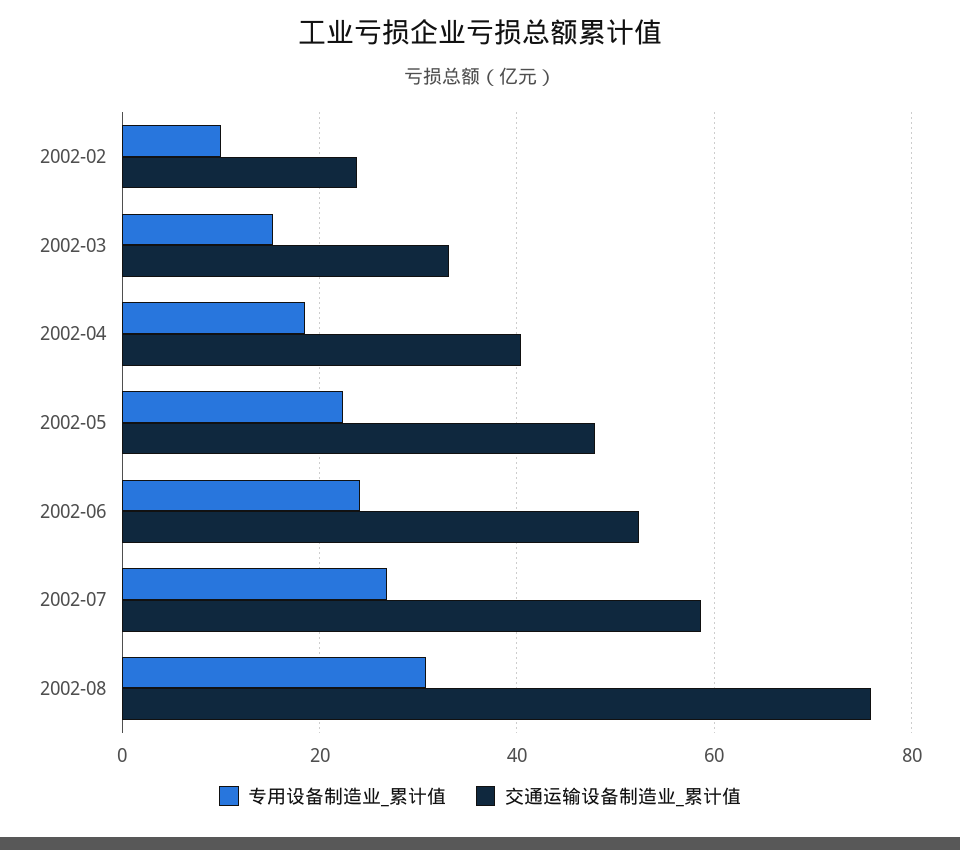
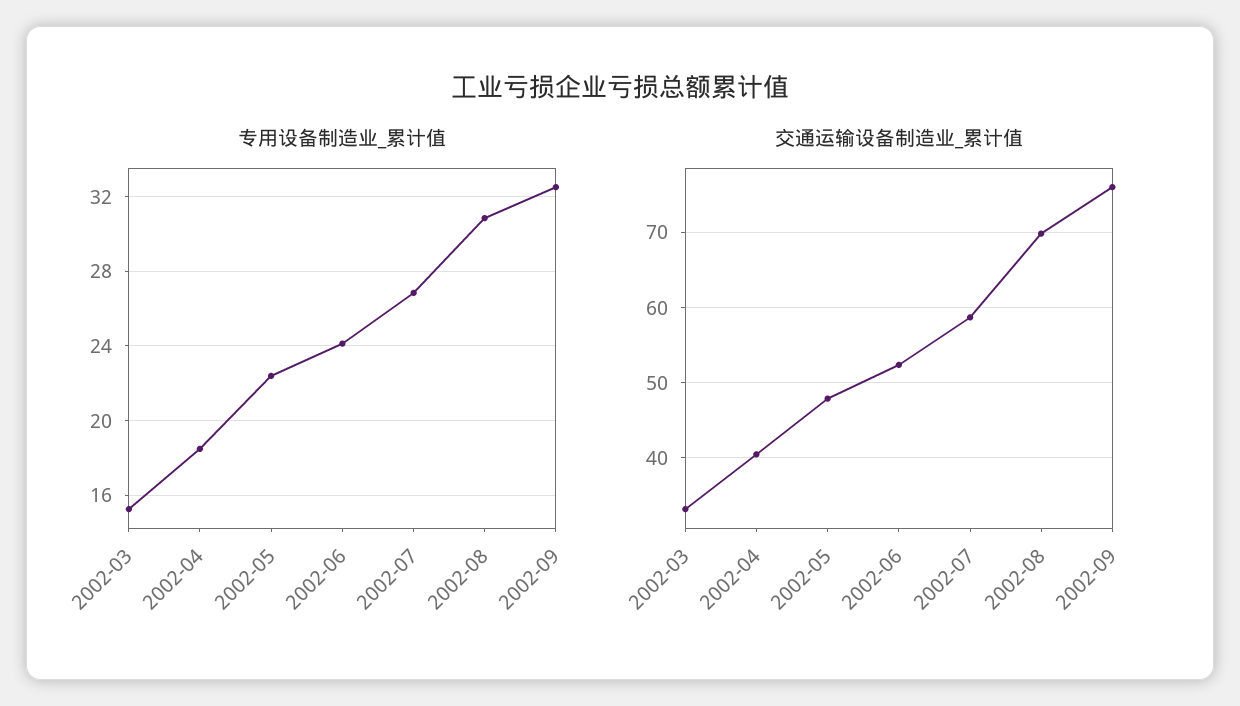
专用设备制造业_累计值, 2002-02: 10 -> none
交通运输设备制造业_累计值, 2002-02: 24 -> none
交通运输设备制造业_累计值, 2002-08: 76 -> 70
专用设备制造业_累计值, 2002-09: none -> 32.5
交通运输设备制造业_累计值, 2002-09: none -> 76

